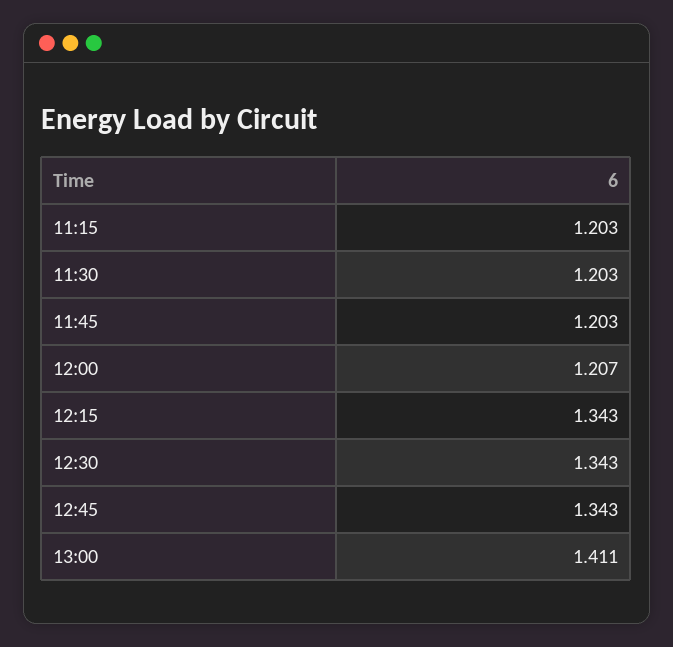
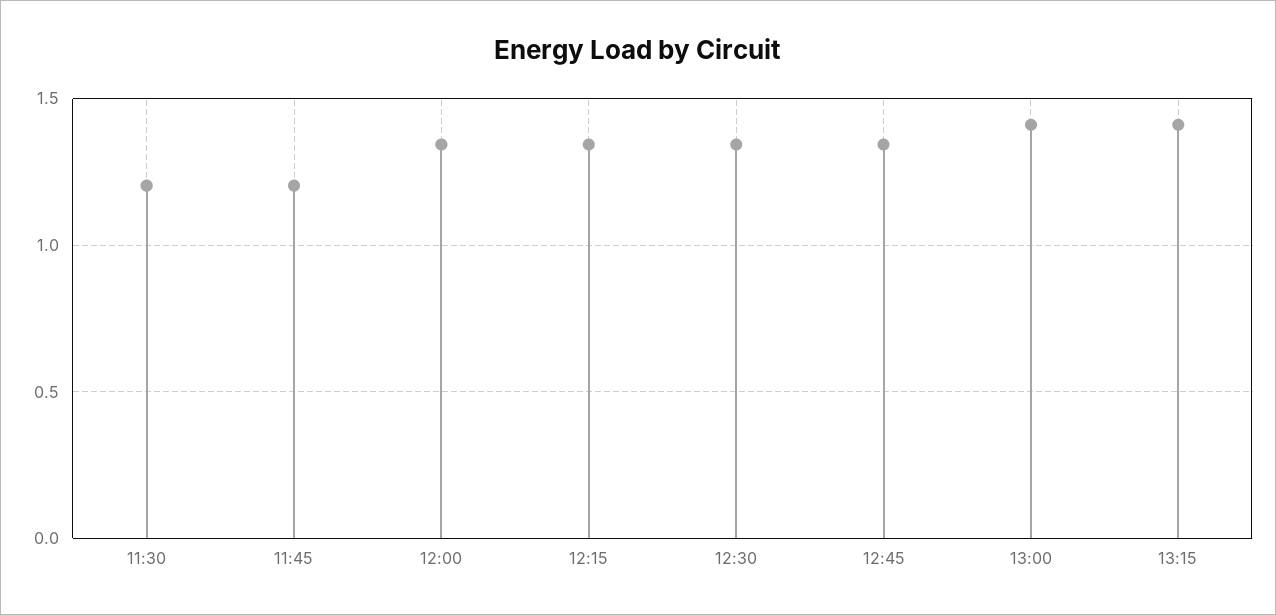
11:15: 1.203 -> none
12:00: 1.207 -> 1.35
13:15: none -> 1.4

